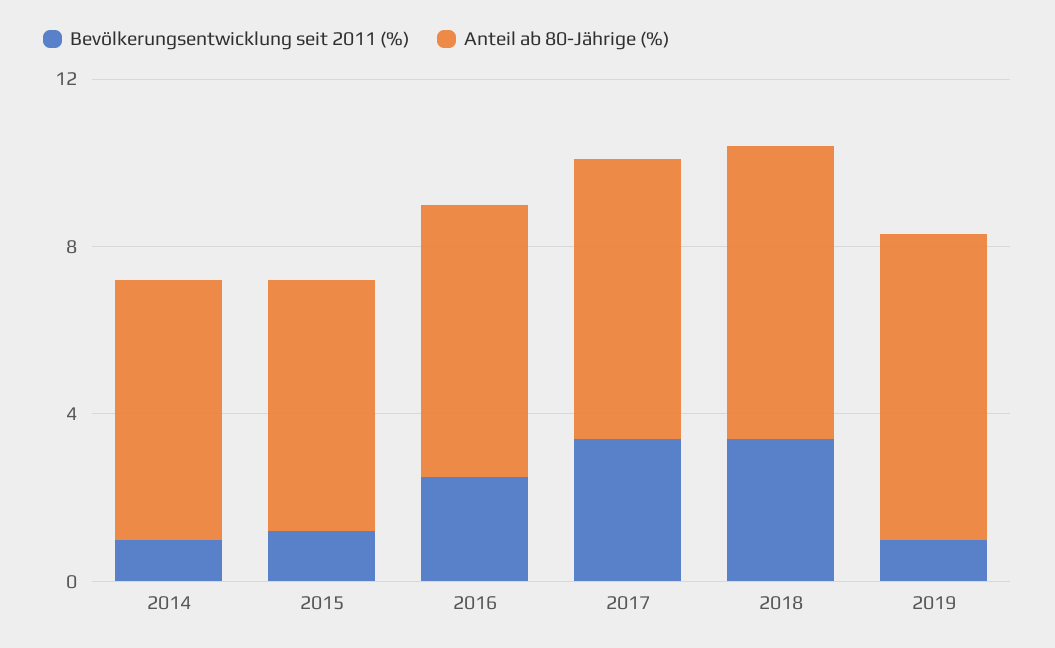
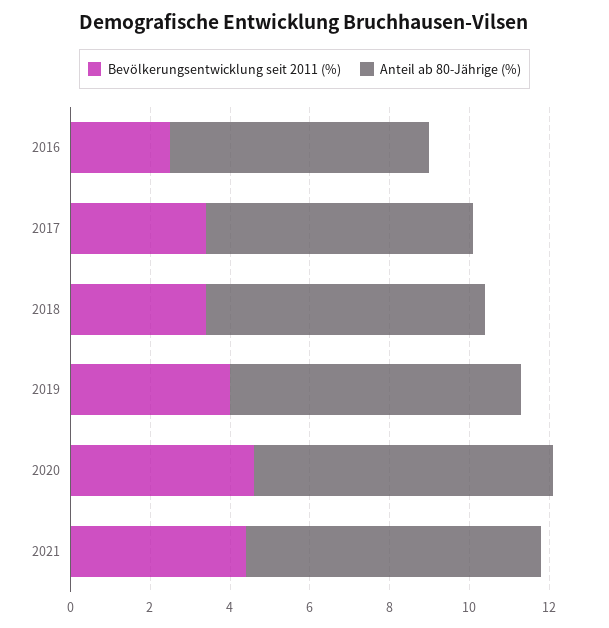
Bevölkerungsentwicklung seit 2011 (%), 2014: 1 -> none
Anteil ab 80-Jährige (%), 2014: 6 -> none
Bevölkerungsentwicklung seit 2011 (%), 2015: 1 -> none
Anteil ab 80-Jährige (%), 2015: 6 -> none
Bevölkerungsentwicklung seit 2011 (%), 2019: 1 -> 4
Bevölkerungsentwicklung seit 2011 (%), 2020: none -> 4.5
Anteil ab 80-Jährige (%), 2020: none -> 7.5
Bevölkerungsentwicklung seit 2011 (%), 2021: none -> 4.5
Anteil ab 80-Jährige (%), 2021: none -> 7.5

